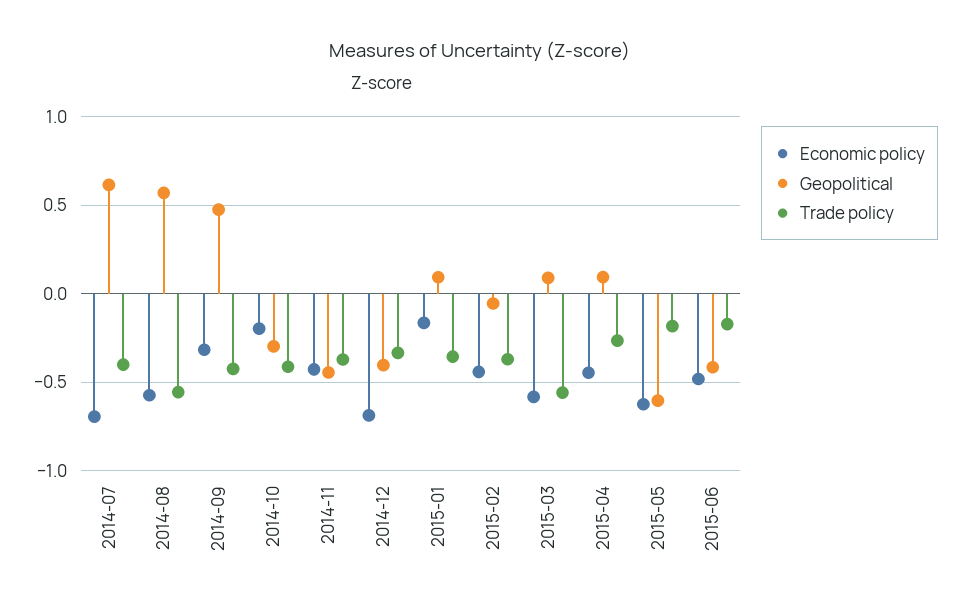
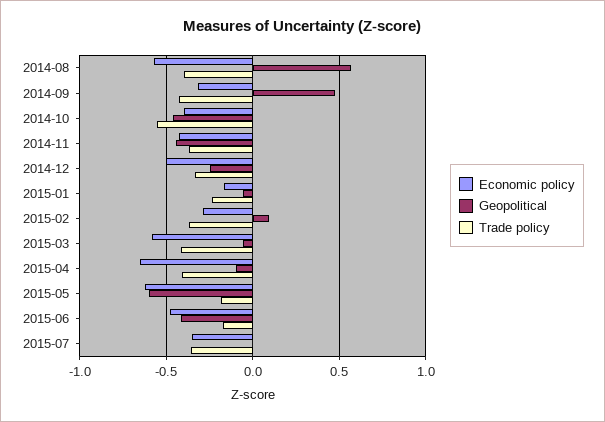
Economic policy, 2014-07: -0.7 -> none
Geopolitical, 2014-07: 0.6 -> none
Trade policy, 2014-07: -0.4 -> none
Trade policy, 2014-08: -0.55 -> -0.4
Economic policy, 2014-10: -0.2 -> -0.4
Geopolitical, 2014-10: -0.3 -> -0.45
Trade policy, 2014-10: -0.4 -> -0.55
Economic policy, 2014-12: -0.7 -> -0.5
Geopolitical, 2014-12: -0.4 -> -0.25
Geopolitical, 2015-01: 0.1 -> -0.05
Trade policy, 2015-01: -0.35 -> -0.25
Economic policy, 2015-02: -0.45 -> -0.3
Geopolitical, 2015-02: -0.05 -> 0.1
Geopolitical, 2015-03: 0.1 -> -0.05
Trade policy, 2015-03: -0.55 -> -0.4
Economic policy, 2015-04: -0.45 -> -0.65
Geopolitical, 2015-04: 0.1 -> -0.1
Trade policy, 2015-04: -0.25 -> -0.4
Economic policy, 2015-07: none -> -0.35
Geopolitical, 2015-07: none -> 0
Trade policy, 2015-07: none -> -0.35

